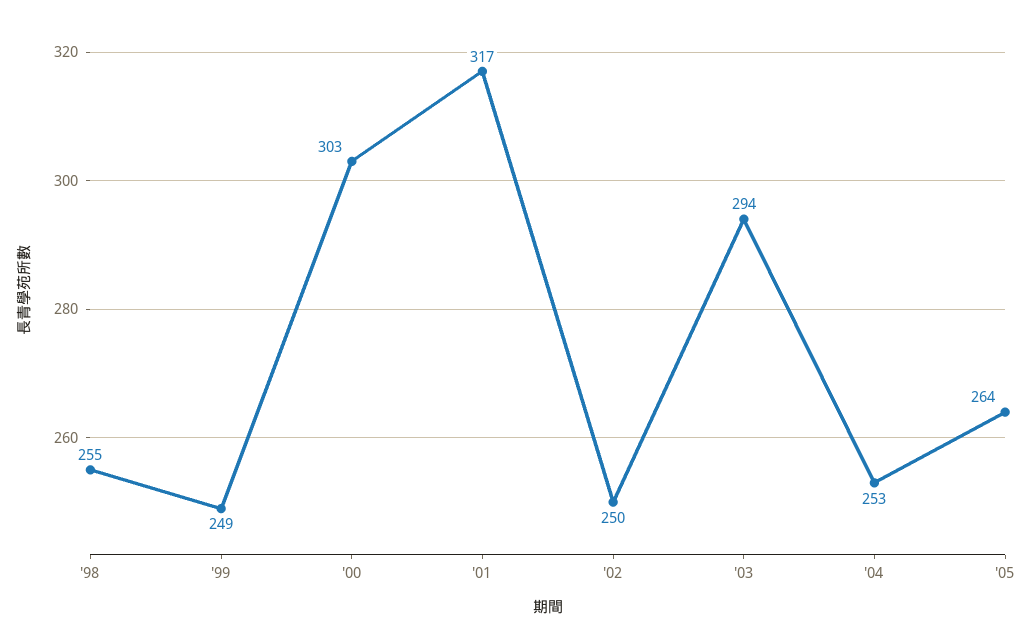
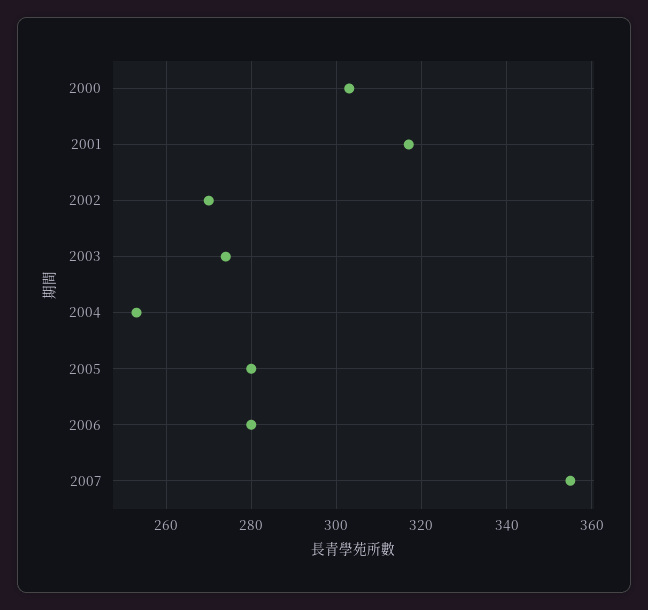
'98: 255 -> none
'99: 249 -> none
'02: 250 -> 270
'03: 294 -> 275
'05: 264 -> 280
2006: none -> 280
2007: none -> 355

